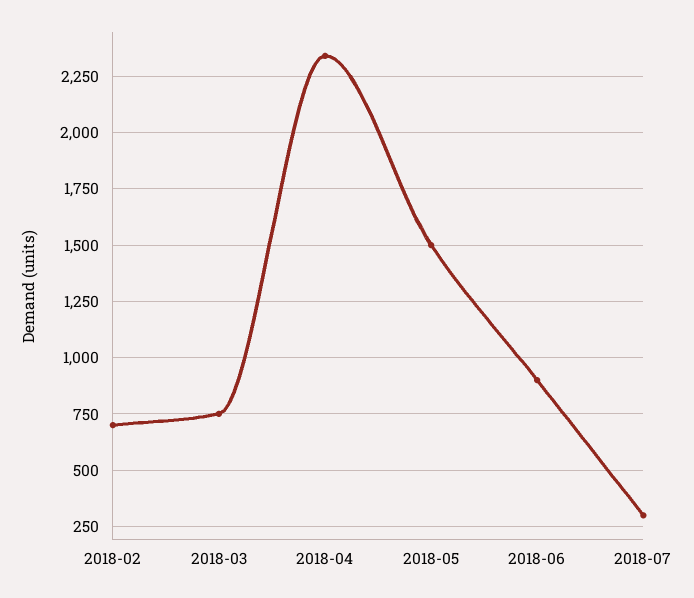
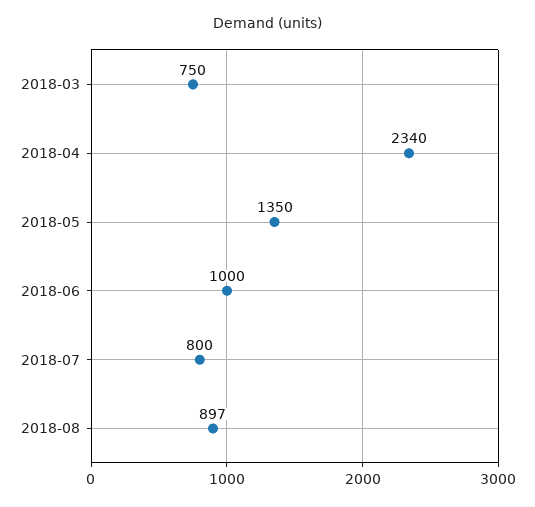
2018-02: 700 -> none
2018-05: 1500 -> 1350
2018-06: 900 -> 1000
2018-07: 300 -> 800
2018-08: none -> 897

